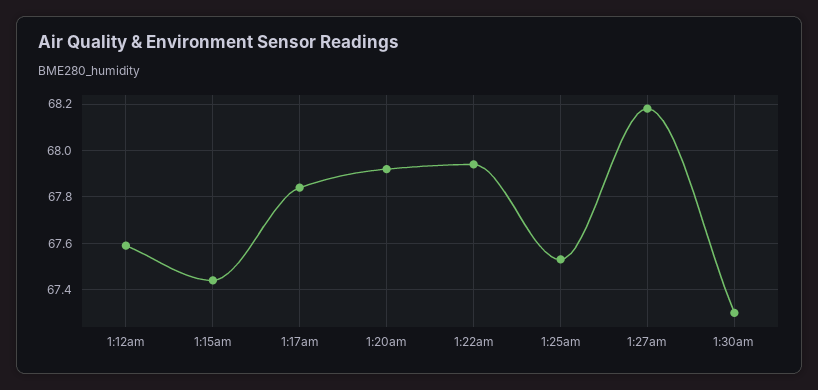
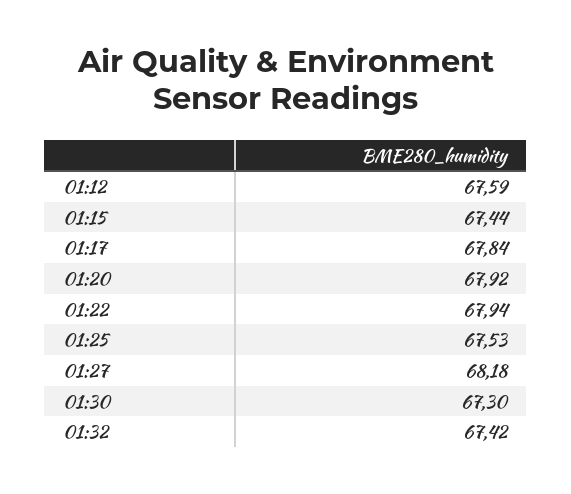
01:32: none -> 67.42

